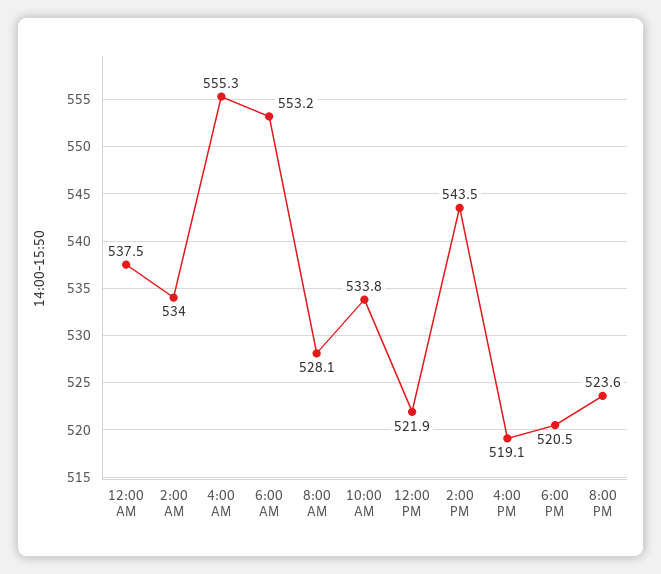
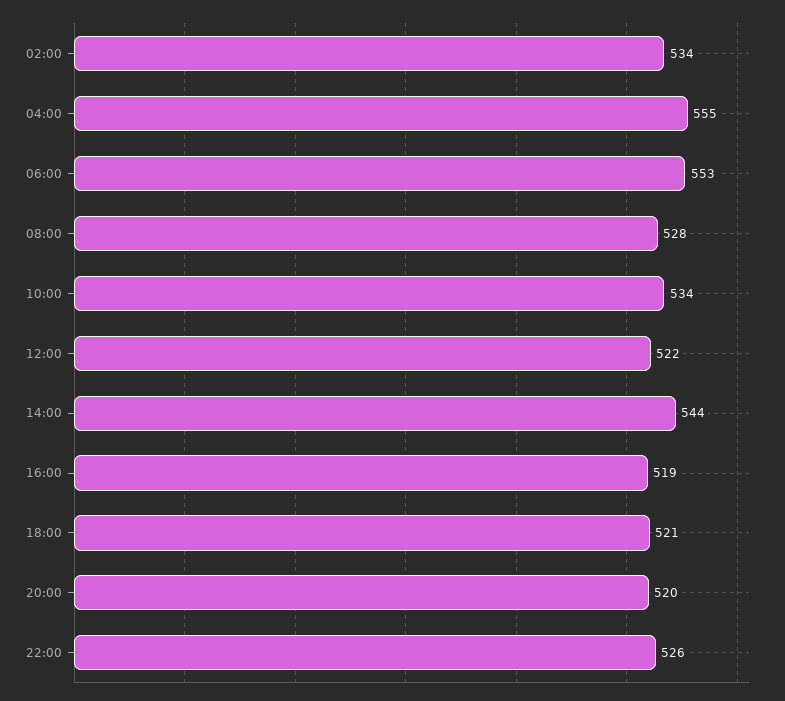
12:00 AM: 537.5 -> none
8:00 PM: 523.6 -> 520
22:00: none -> 526

